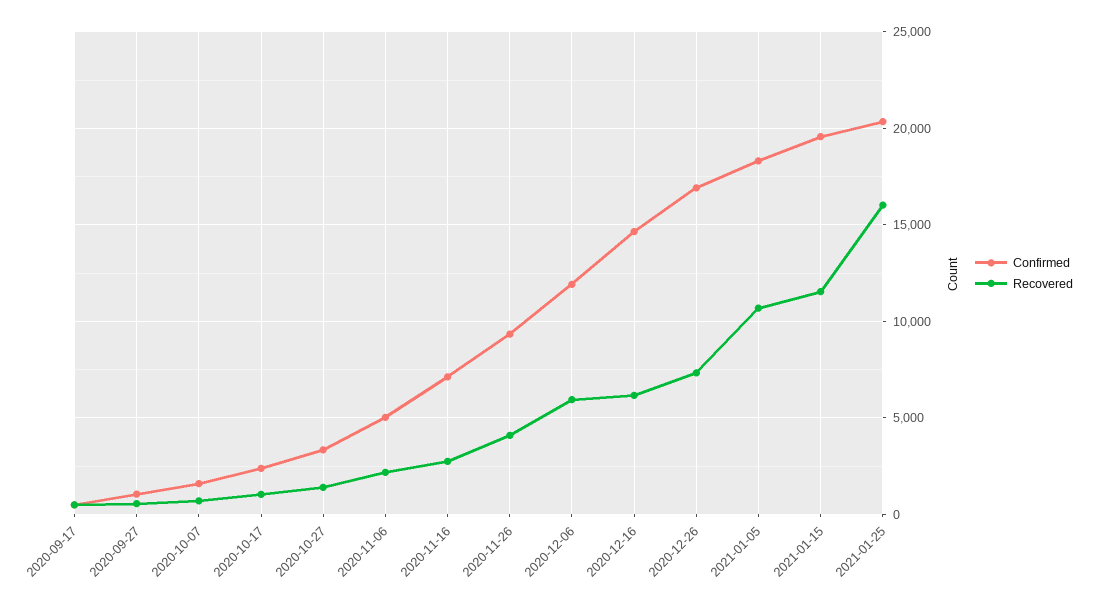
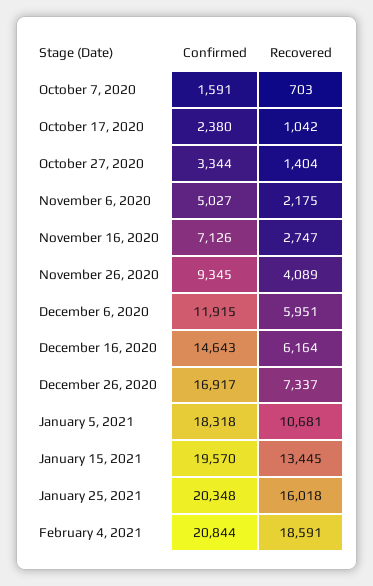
Confirmed, 2020-09-17: 500 -> none
Recovered, 2020-09-17: 500 -> none
Confirmed, 2020-09-27: 1000 -> none
Recovered, 2020-09-27: 500 -> none
Recovered, 2021-01-15: 11500 -> 13445
Confirmed, February 4, 2021: none -> 20844
Recovered, February 4, 2021: none -> 18591

